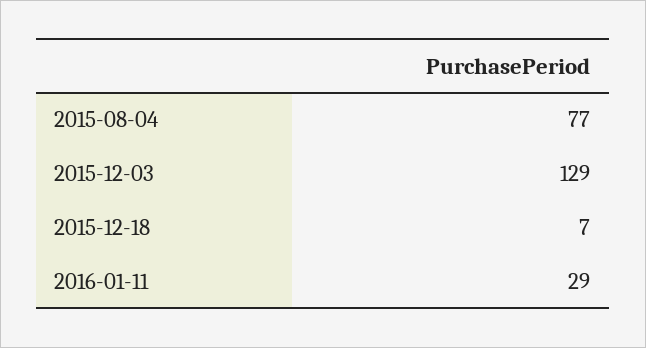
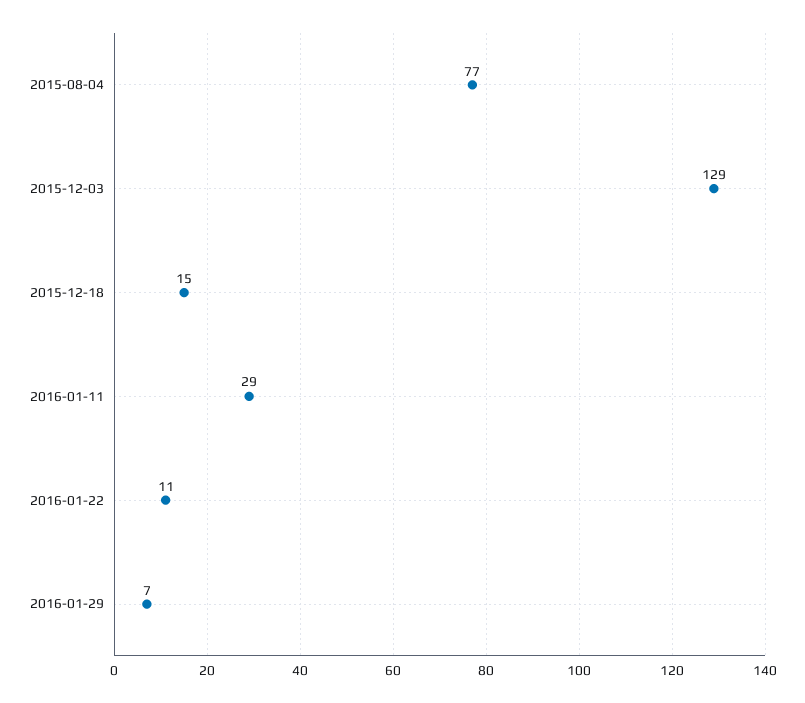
2015-12-18: 7 -> 15
2016-01-22: none -> 11
2016-01-29: none -> 7

